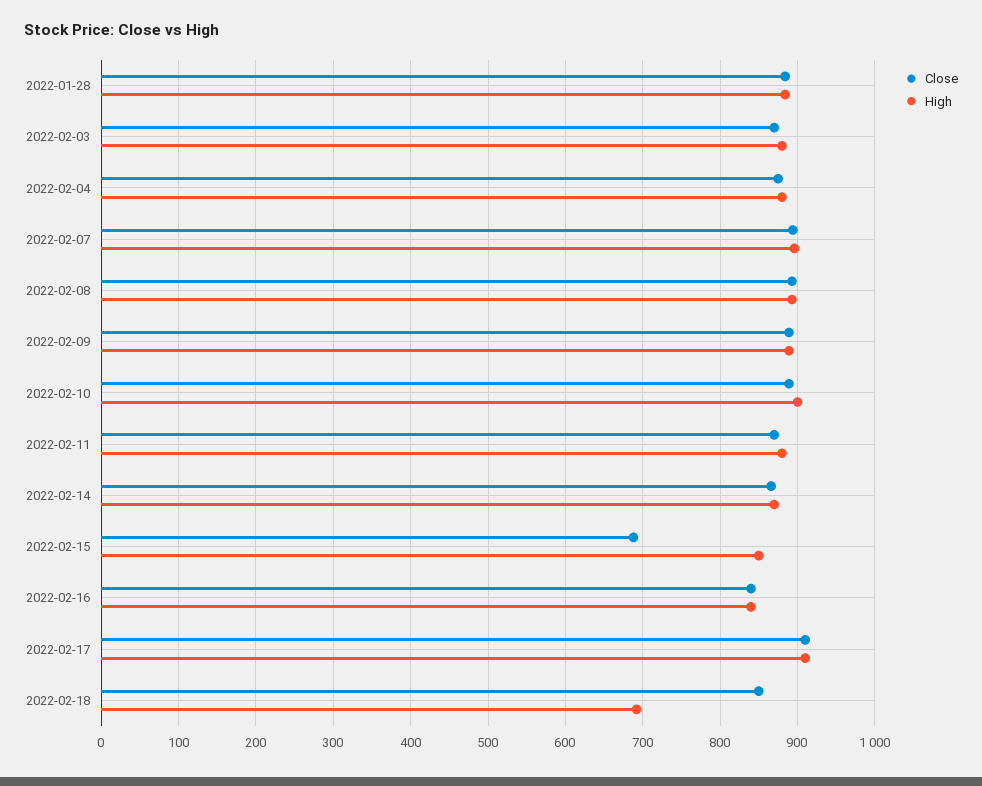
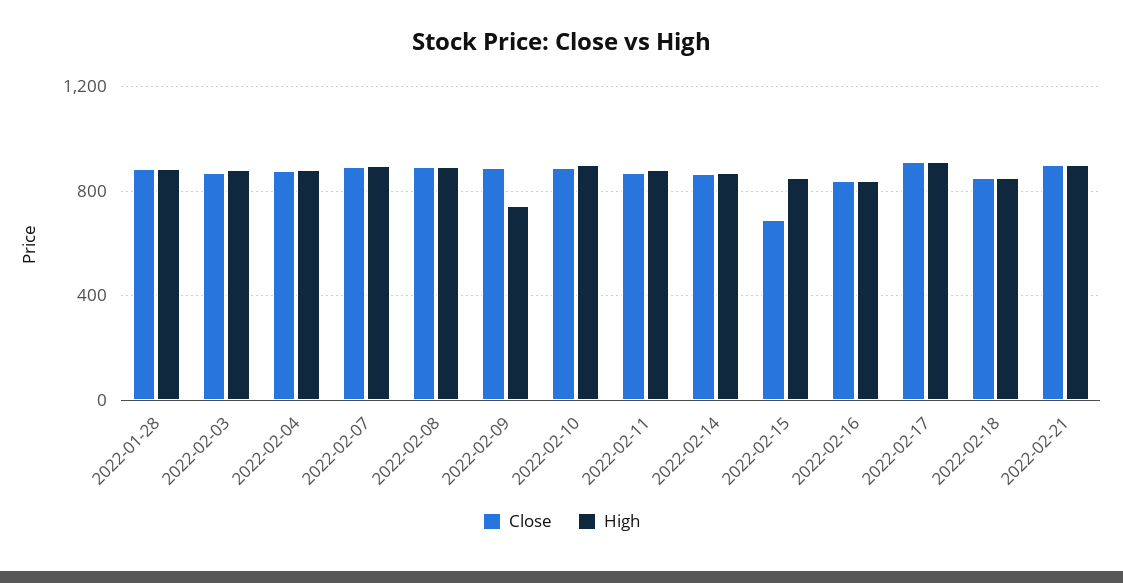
High, 2022-02-09: 890 -> 750
High, 2022-02-18: 690 -> 850
Close, 2022-02-21: none -> 900
High, 2022-02-21: none -> 900

